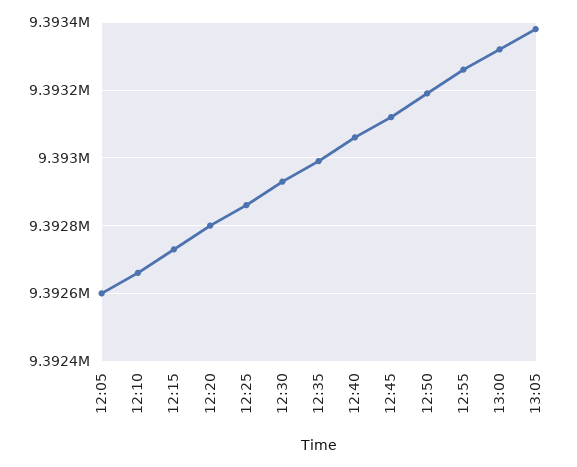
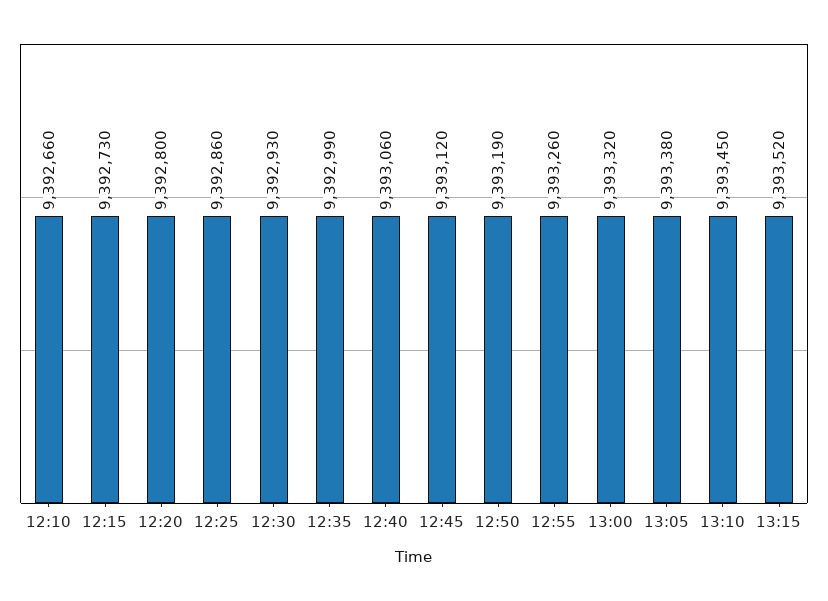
12:05: 9392600 -> none
13:10: none -> 9393450
13:15: none -> 9393520

